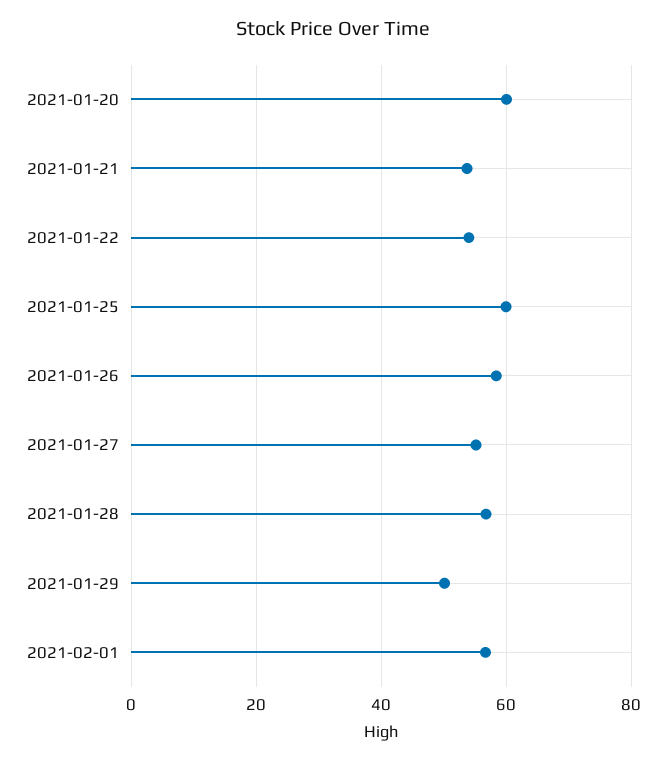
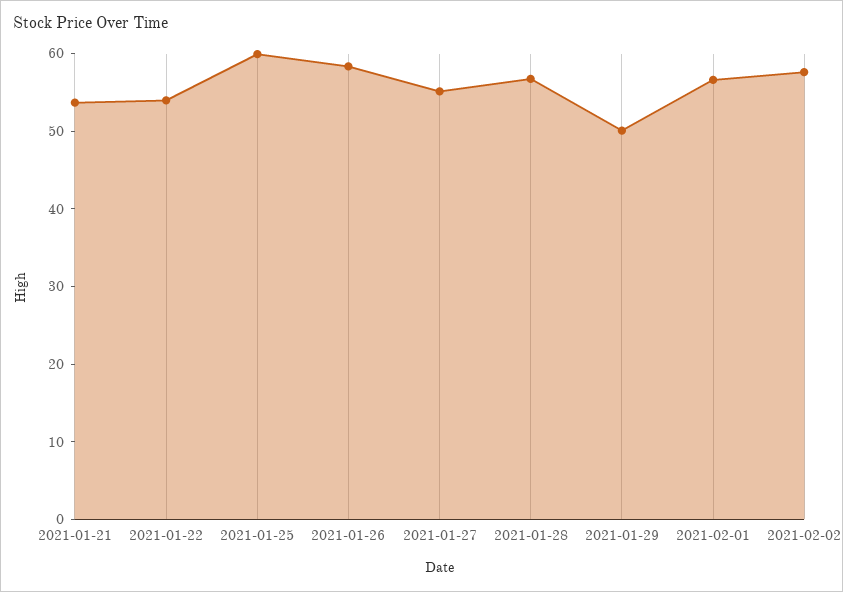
2021-01-20: 60 -> none
2021-02-02: none -> 58

